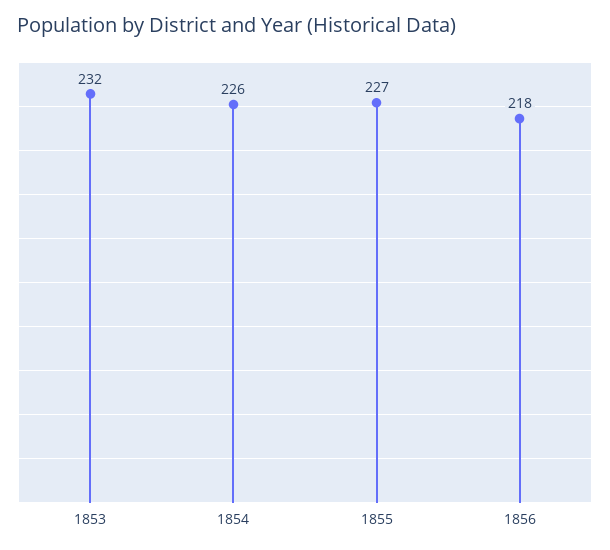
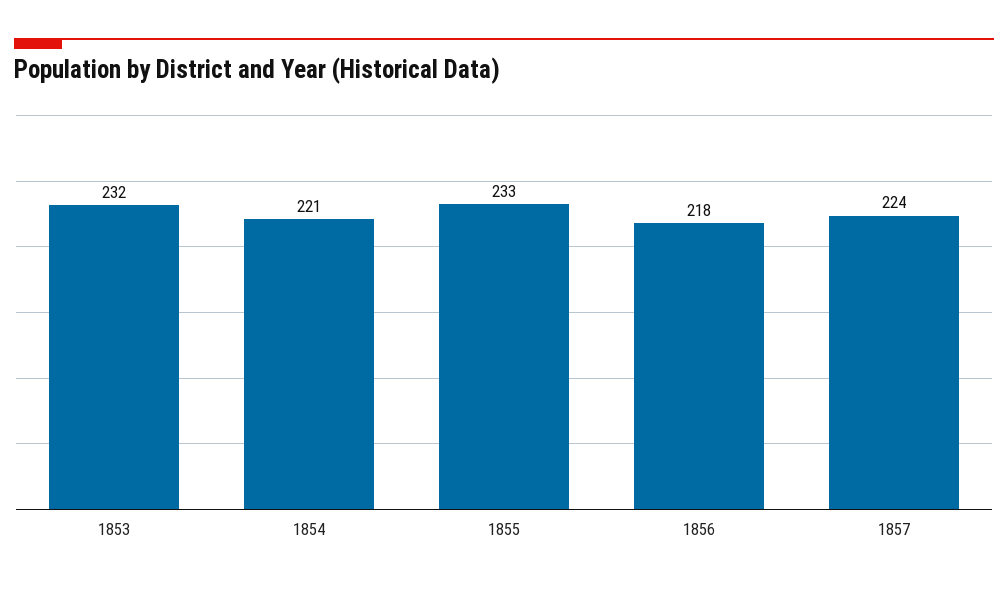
1854: 226 -> 221
1855: 227 -> 233
1857: none -> 224

